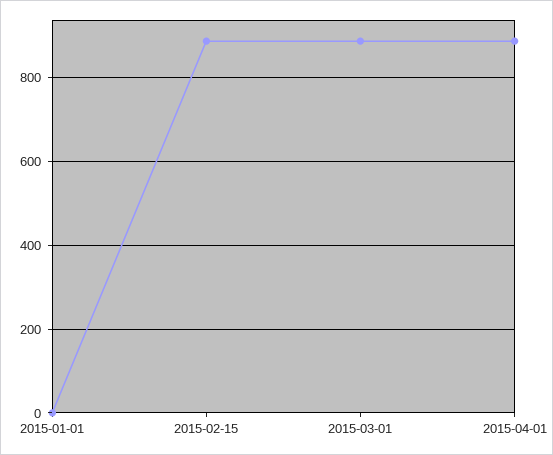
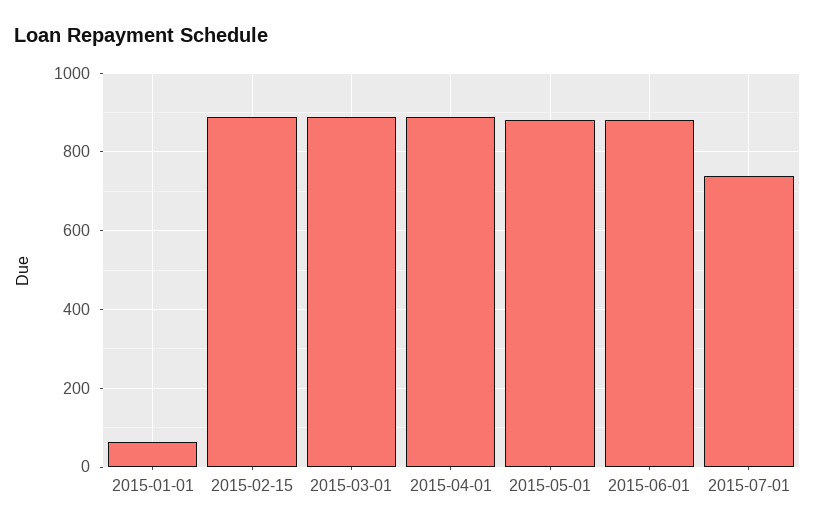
2015-01-01: 0 -> 60
2015-05-01: none -> 880
2015-06-01: none -> 880
2015-07-01: none -> 740

